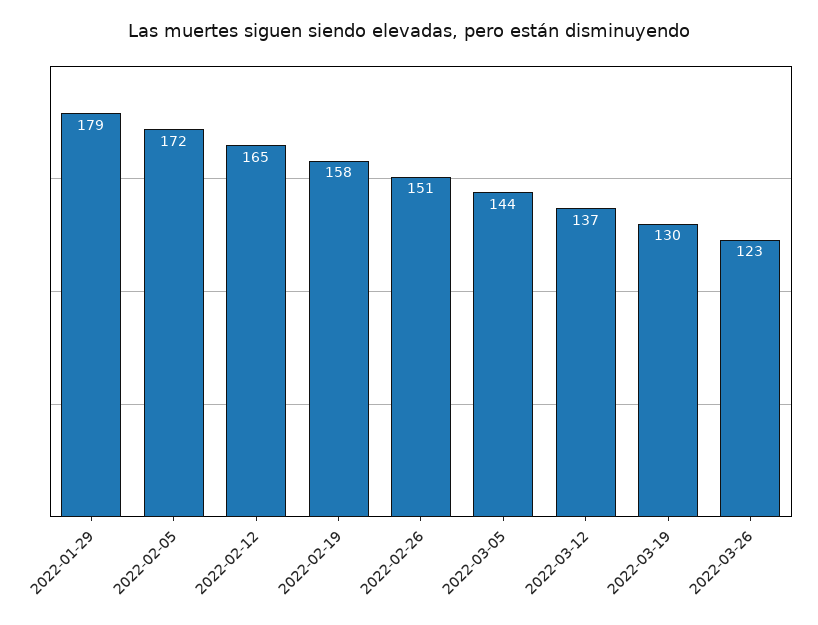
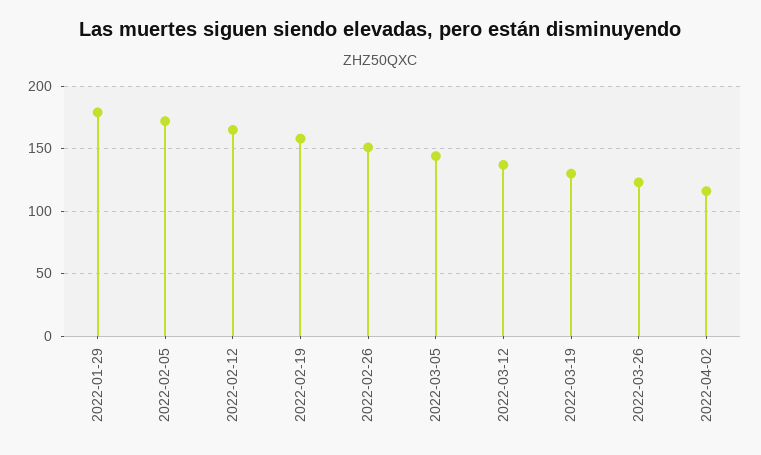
2022-04-02: none -> 115

